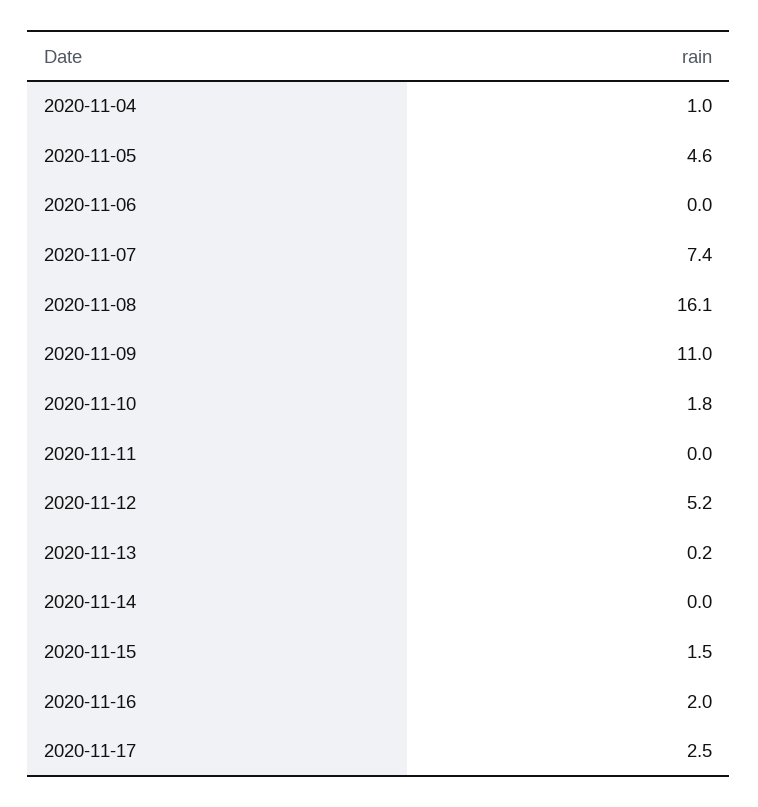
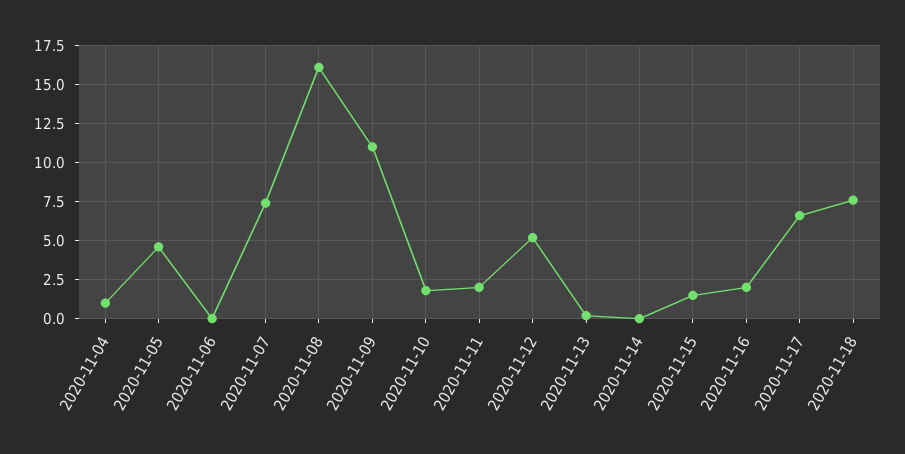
2020-11-11: 0 -> 2
2020-11-17: 2.5 -> 6.5
2020-11-18: none -> 7.5

